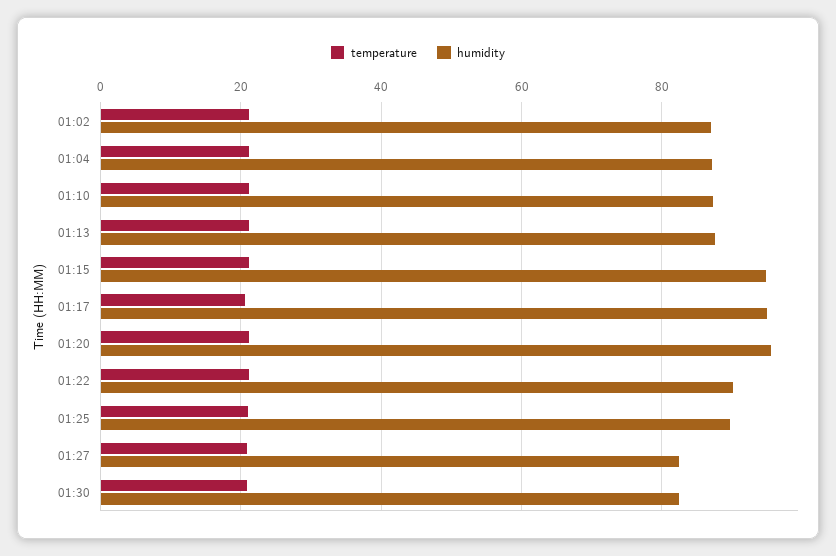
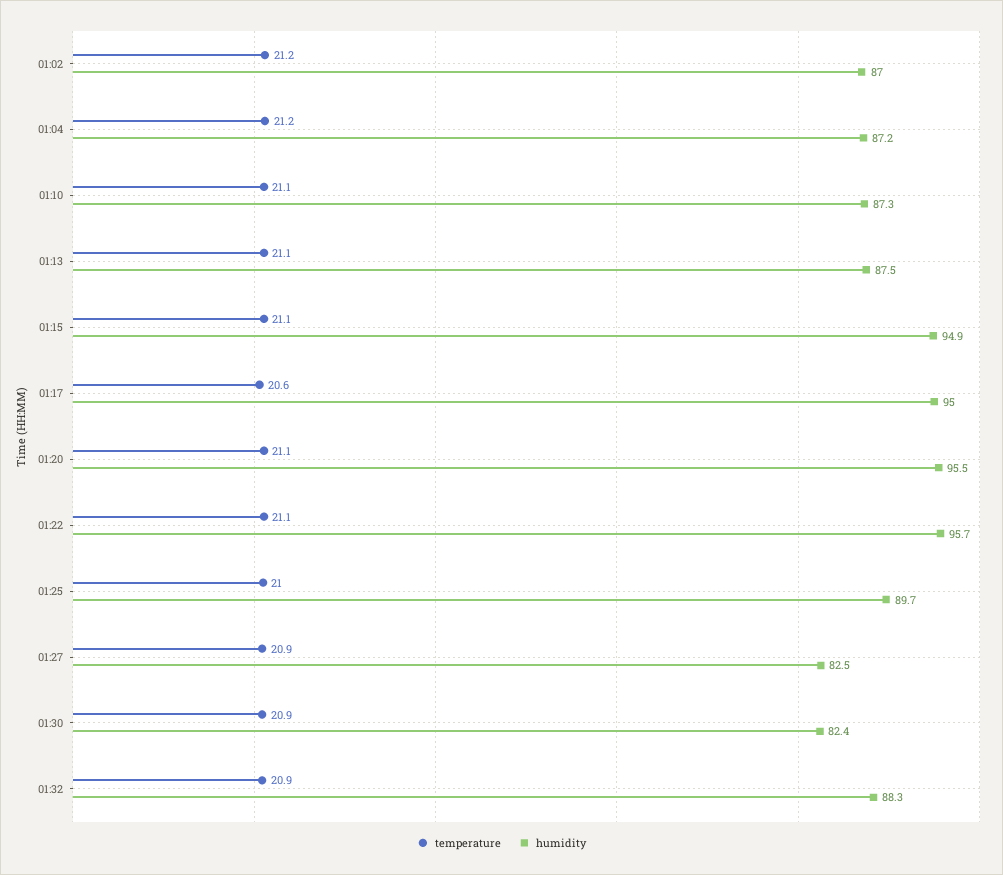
humidity, 01:22: 90 -> 95.7
temperature, 01:32: none -> 20.9
humidity, 01:32: none -> 88.3

